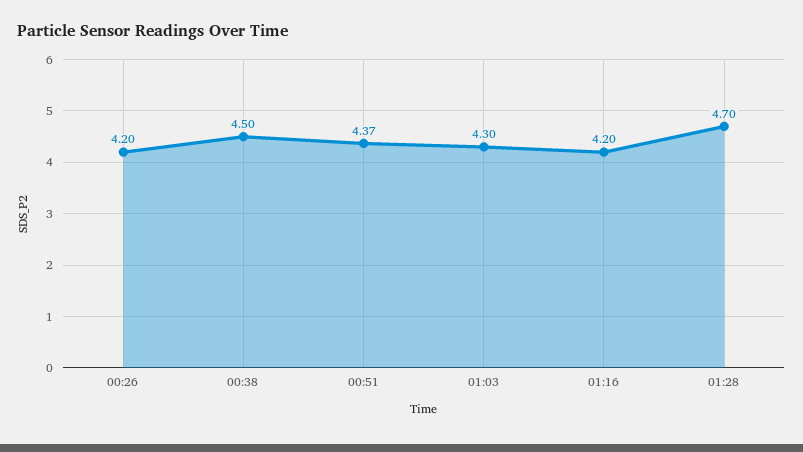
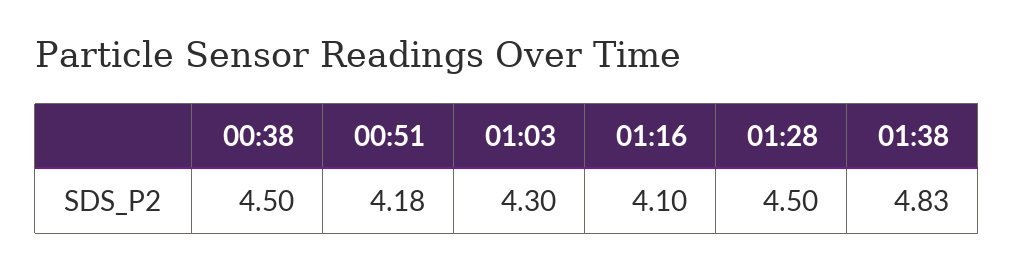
00:26: 4.2 -> none
00:51: 4.37 -> 4.18
01:16: 4.2 -> 4.1
01:28: 4.7 -> 4.5
01:38: none -> 4.83

